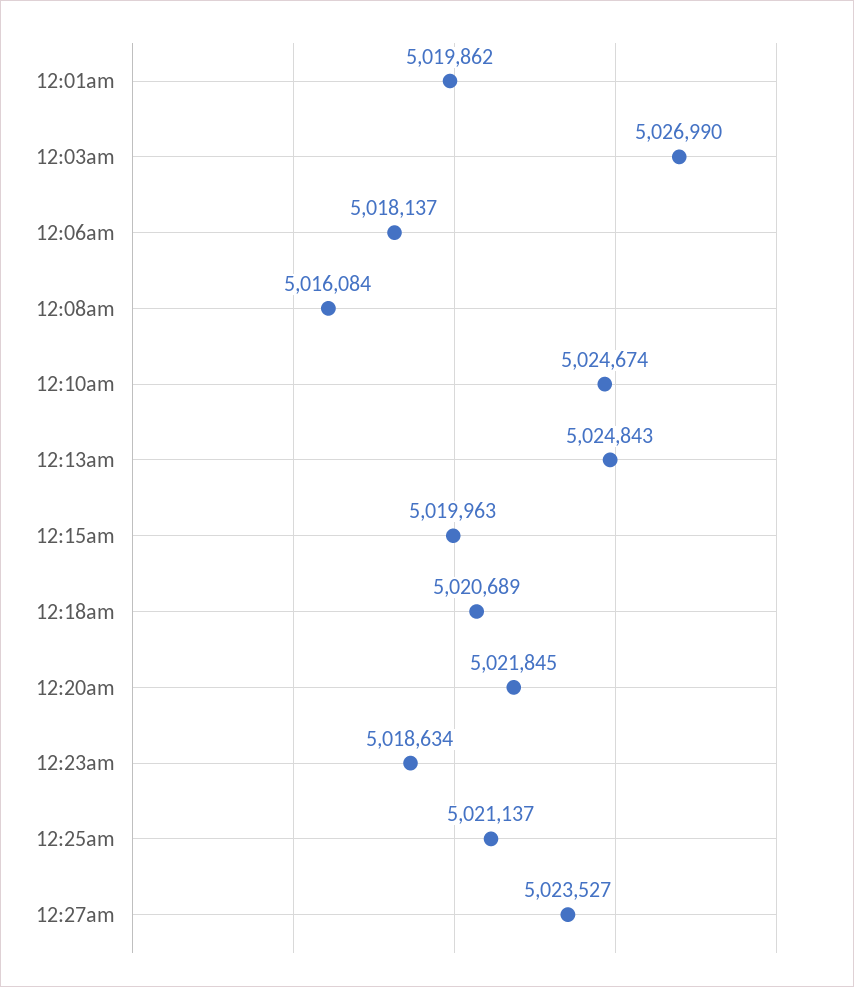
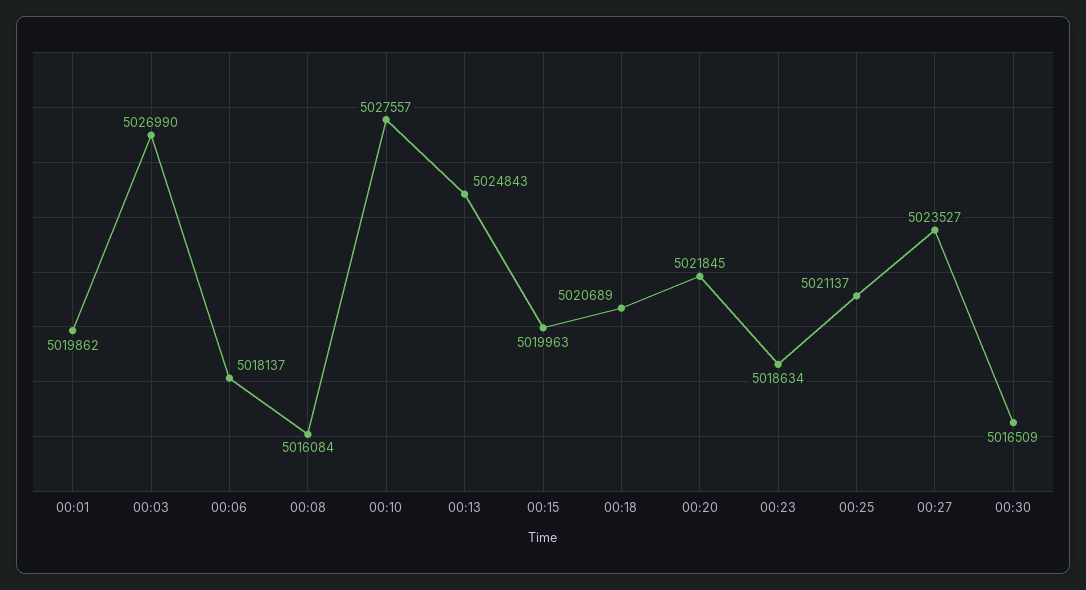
12:10am: 5024674 -> 5027557
00:30: none -> 5016509

